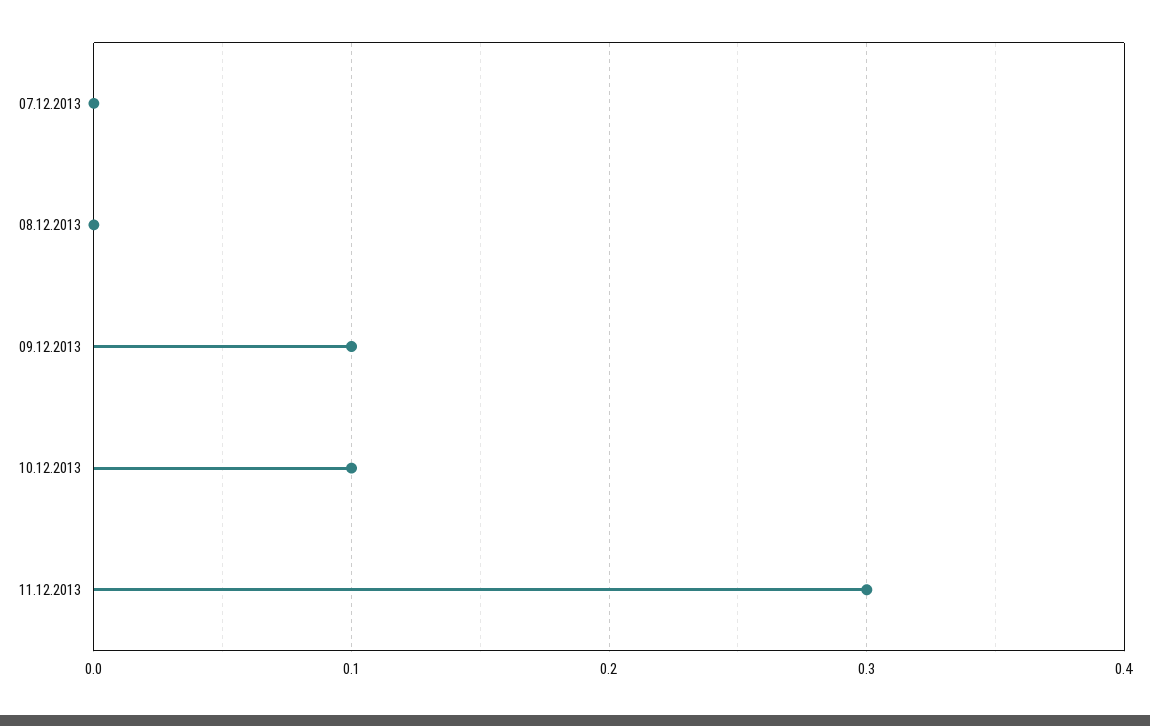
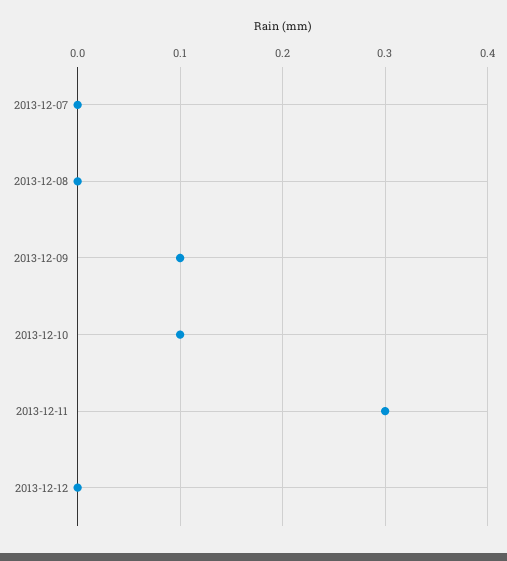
2013-12-12: none -> 0

